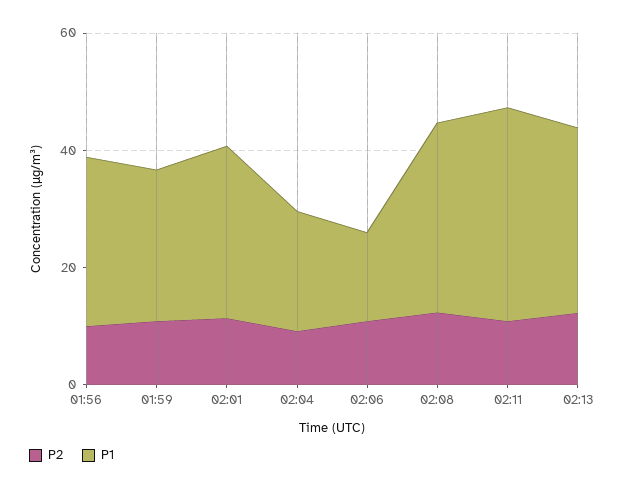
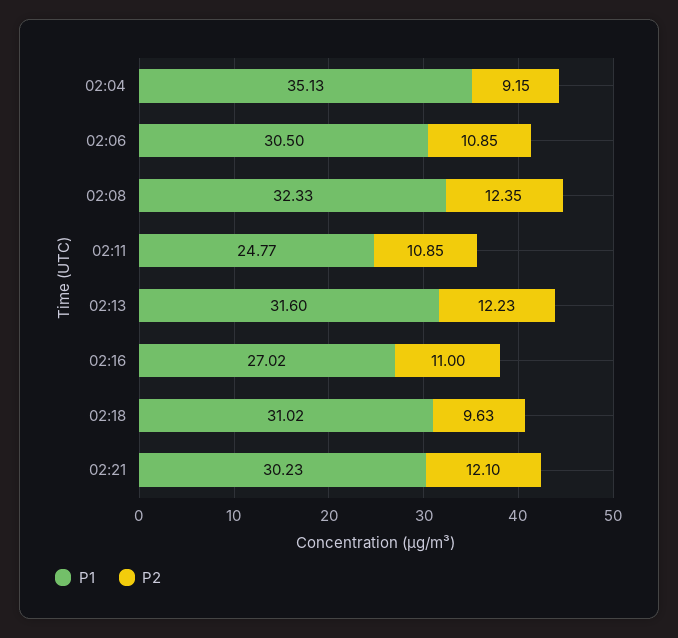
P2, 01:56: 10 -> none
P1, 01:56: 30 -> none
P2, 01:59: 10 -> none
P1, 01:59: 25 -> none
P2, 02:01: 10 -> none
P1, 02:01: 30 -> none
P1, 02:04: 20 -> 35.13
P1, 02:06: 15 -> 30.5
P1, 02:11: 35 -> 24.77
P1, 02:16: none -> 27.02
P2, 02:16: none -> 11
P1, 02:18: none -> 31.02
P2, 02:18: none -> 9.63
P1, 02:21: none -> 30.23
P2, 02:21: none -> 12.1

